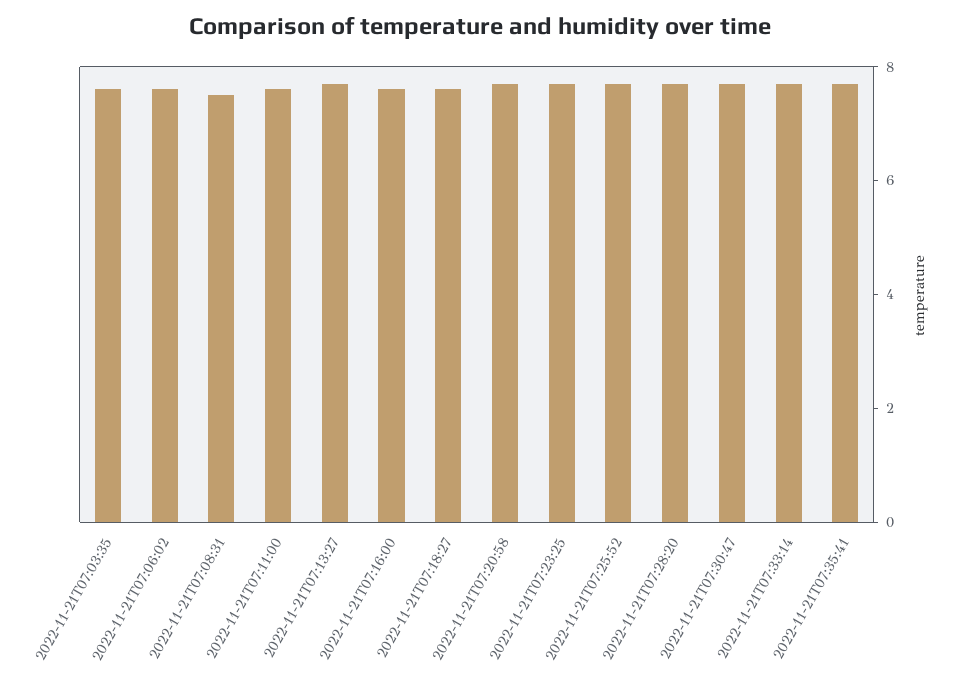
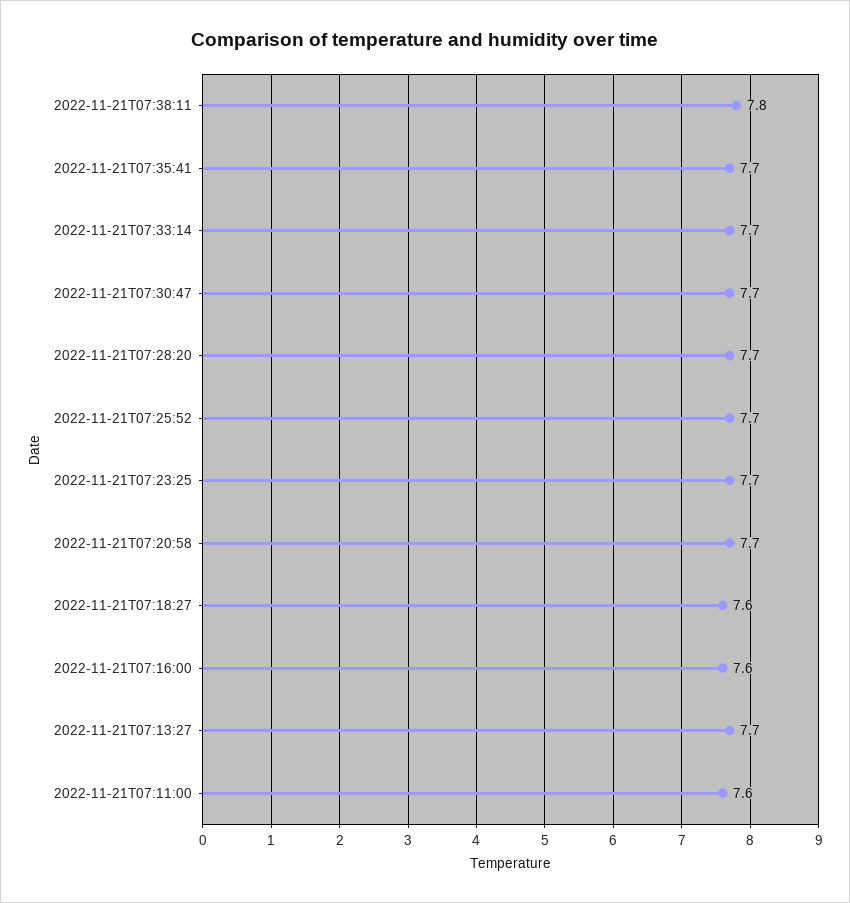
2022-11-21T07:03:35: 7.5 -> none
2022-11-21T07:06:02: 7.5 -> none
2022-11-21T07:08:31: 7.5 -> none
2022-11-21T07:38:11: none -> 7.8

